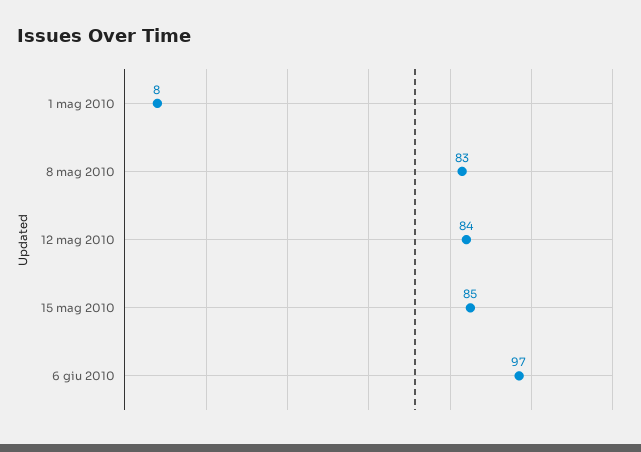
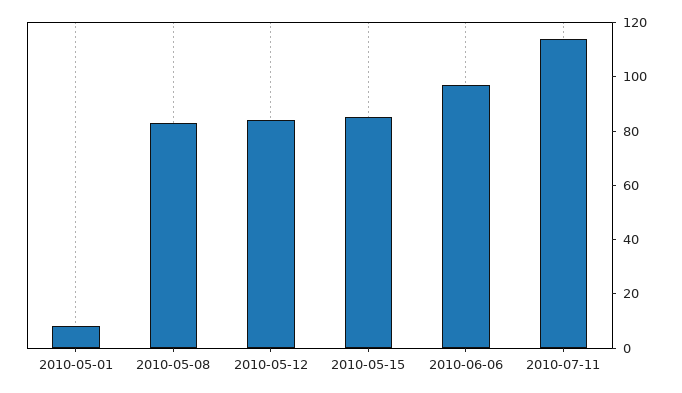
2010-07-11: none -> 115

